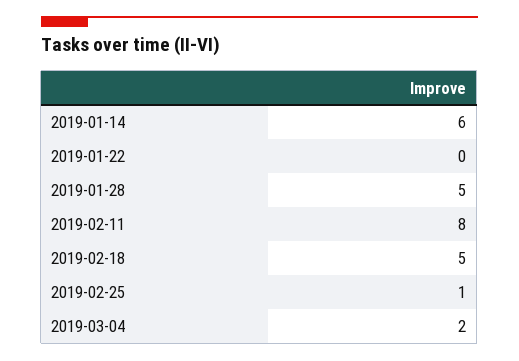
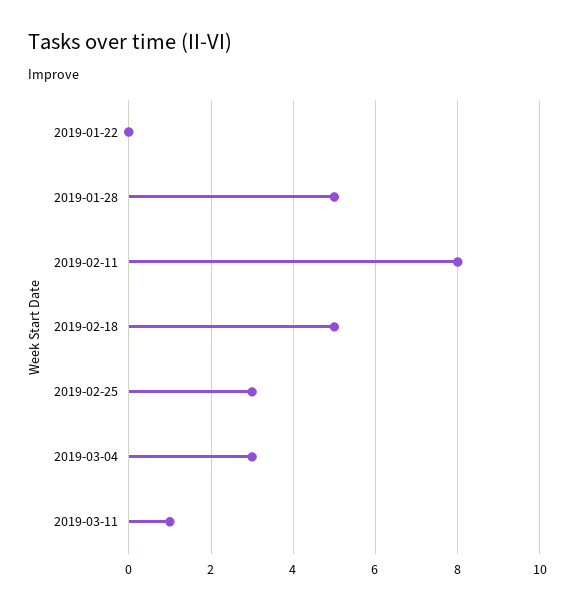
2019-01-14: 6 -> none
2019-02-25: 1 -> 3
2019-03-04: 2 -> 3
2019-03-11: none -> 1

